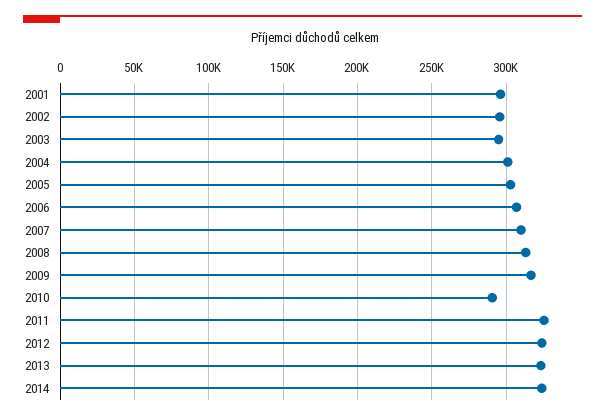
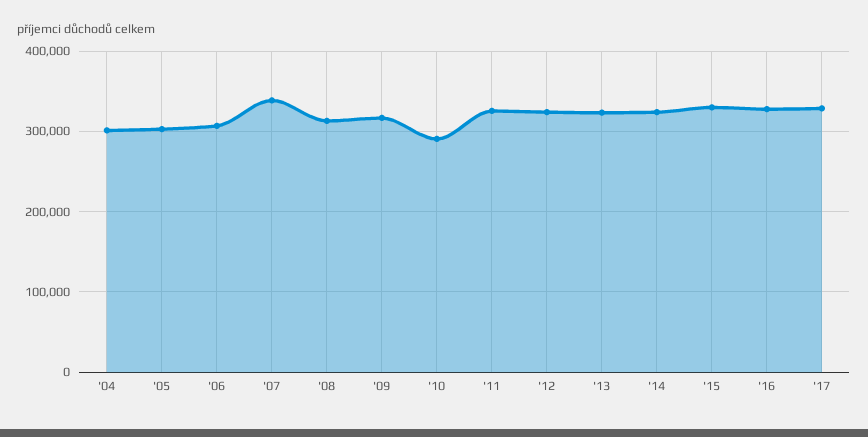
2001: 295000 -> none
2002: 295000 -> none
2003: 295000 -> none
2007: 310000 -> 340000
'15: none -> 330000
'16: none -> 330000
'17: none -> 330000

